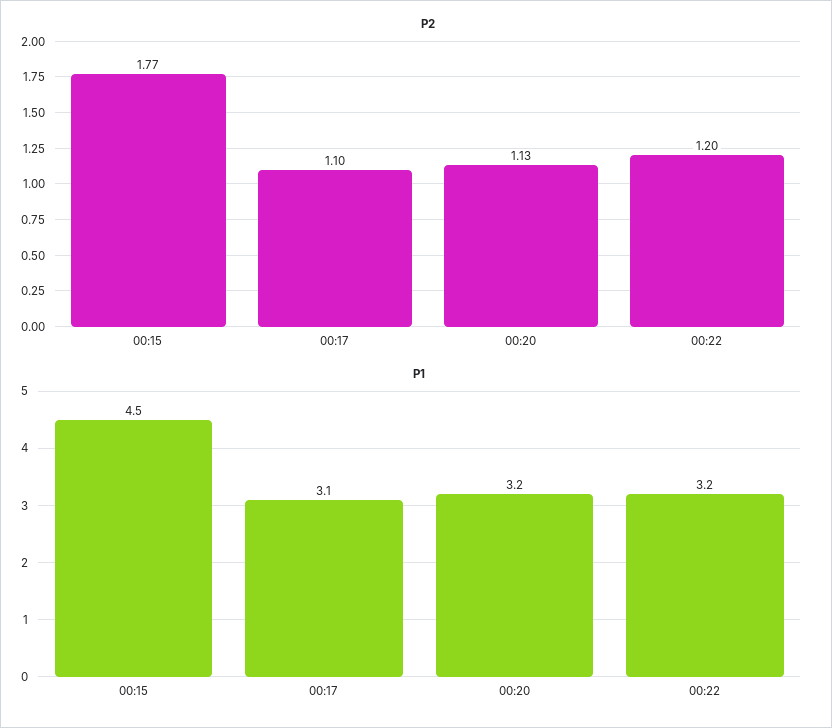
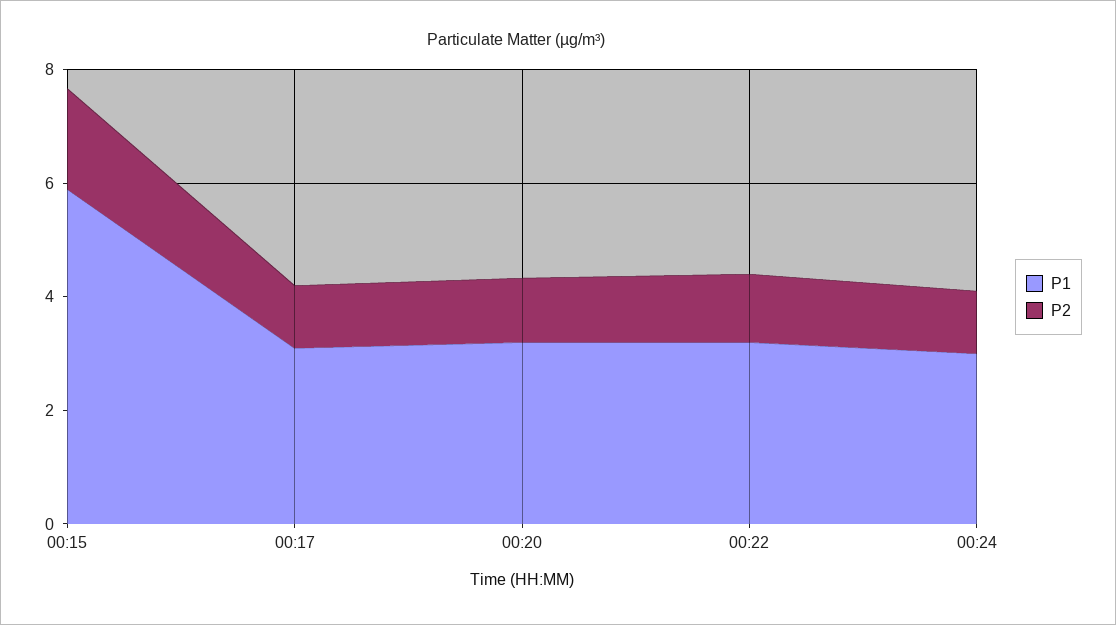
P1, 00:15: 4.5 -> 6
P1, 00:24: none -> 3
P2, 00:24: none -> 1

